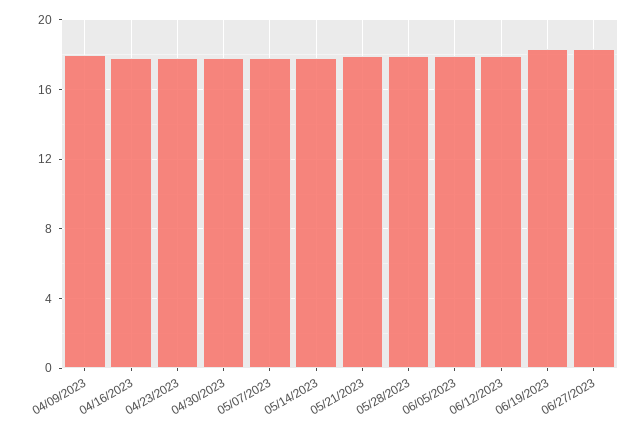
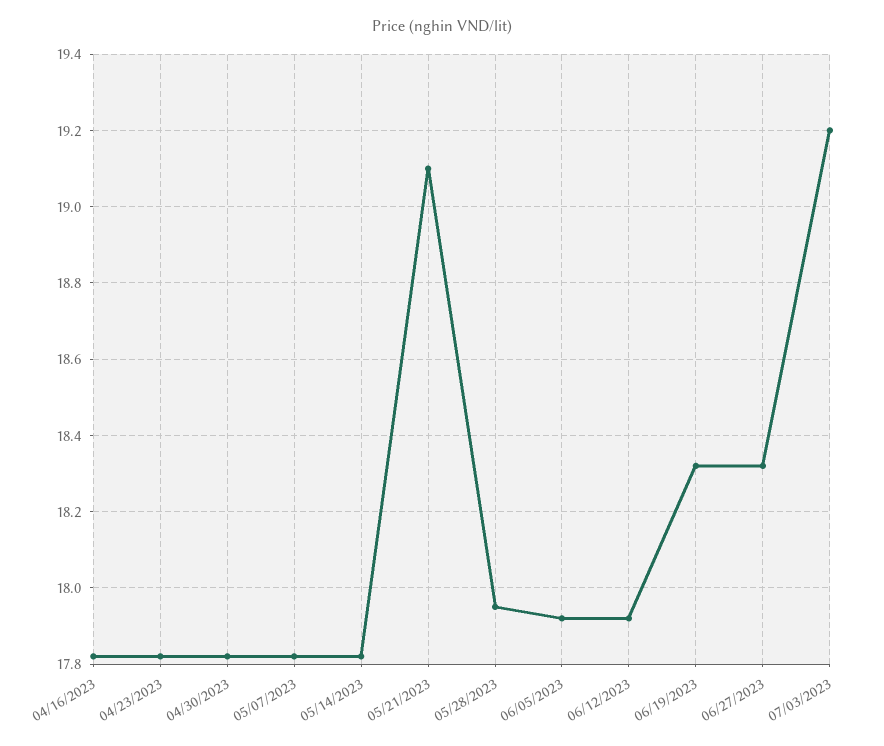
04/09/2023: 18 -> none
05/21/2023: 18 -> 19.1
07/03/2023: none -> 19.2

